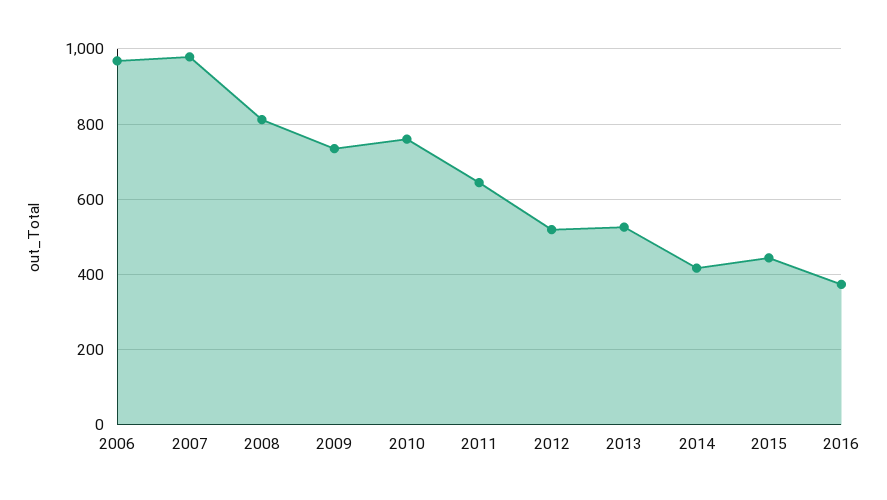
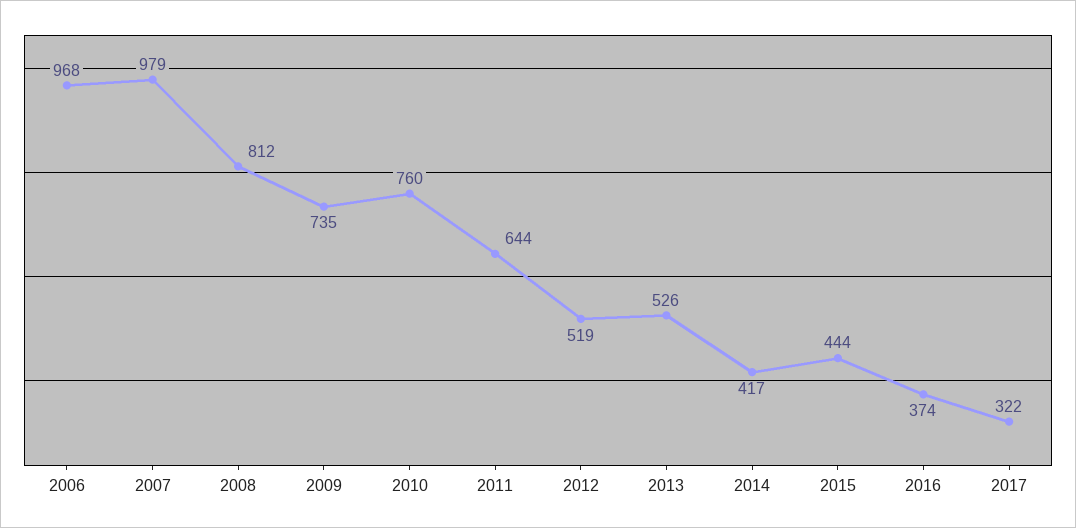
2017: none -> 322

